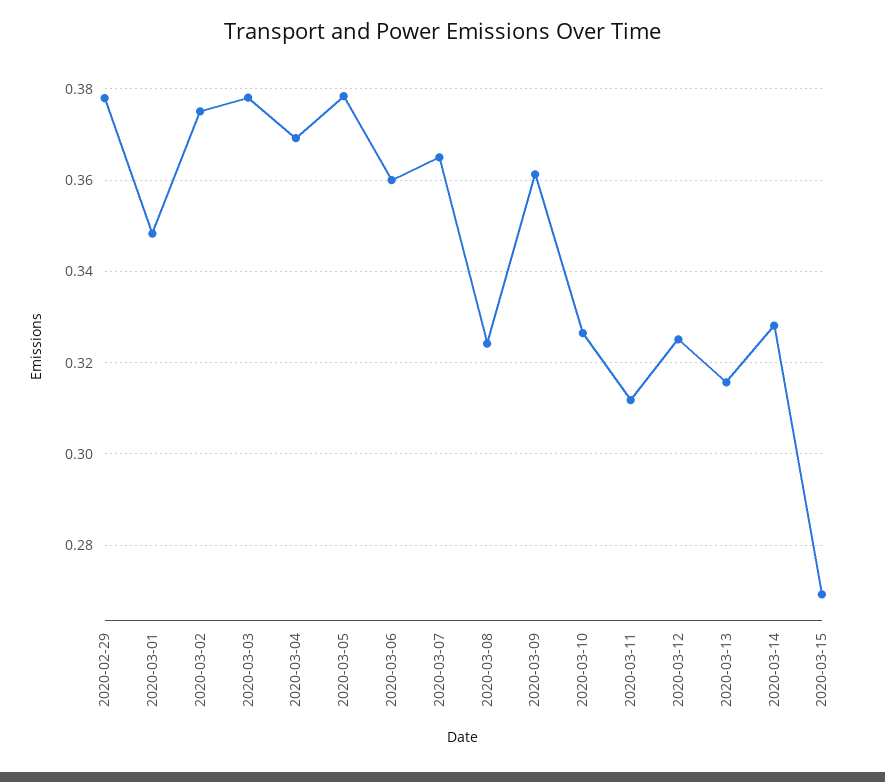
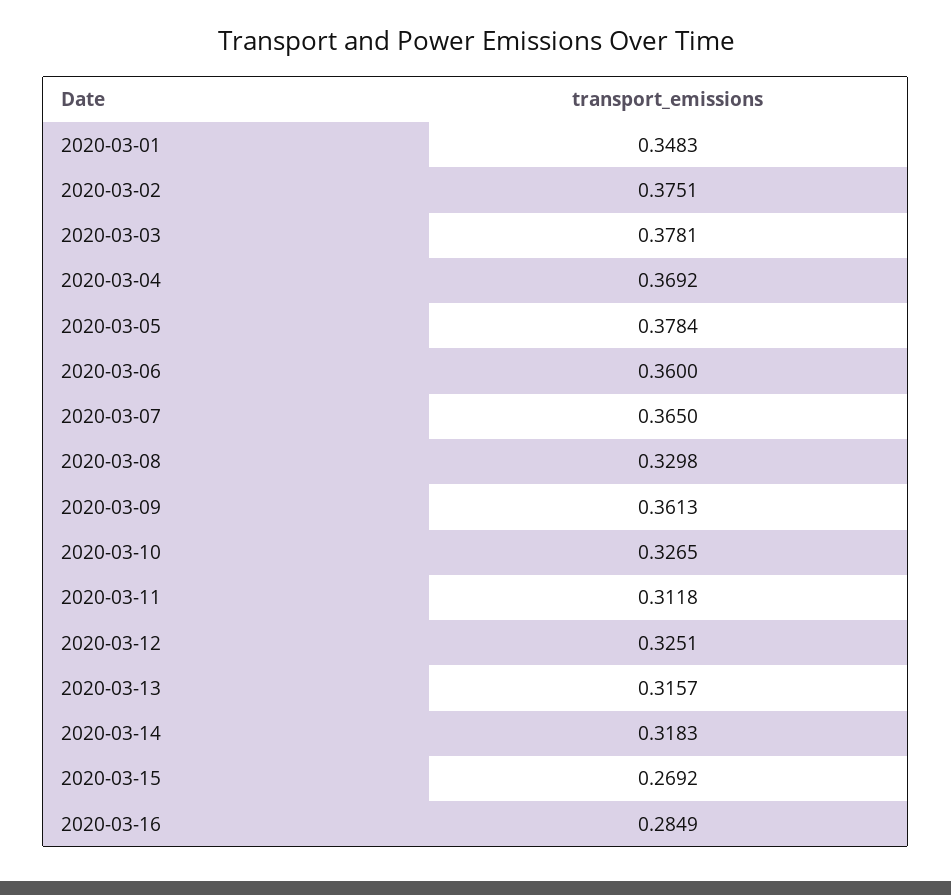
2020-02-29: 0.378 -> none
2020-03-08: 0.324 -> 0.3298
2020-03-14: 0.328 -> 0.3183
2020-03-16: none -> 0.2849

